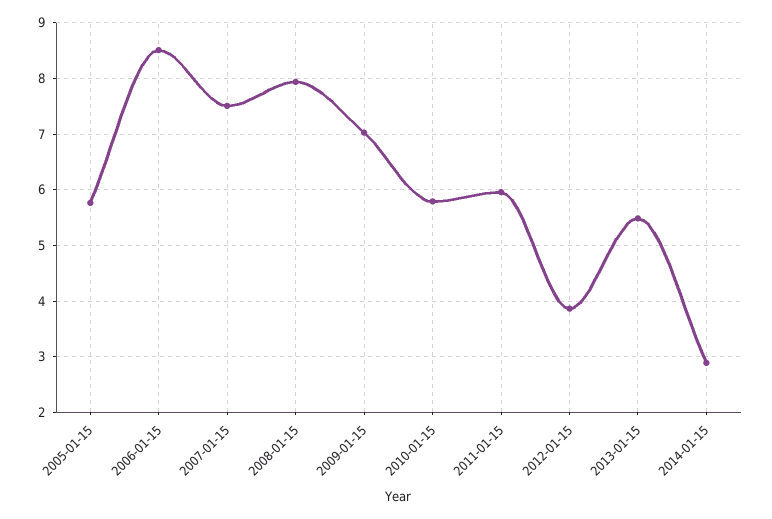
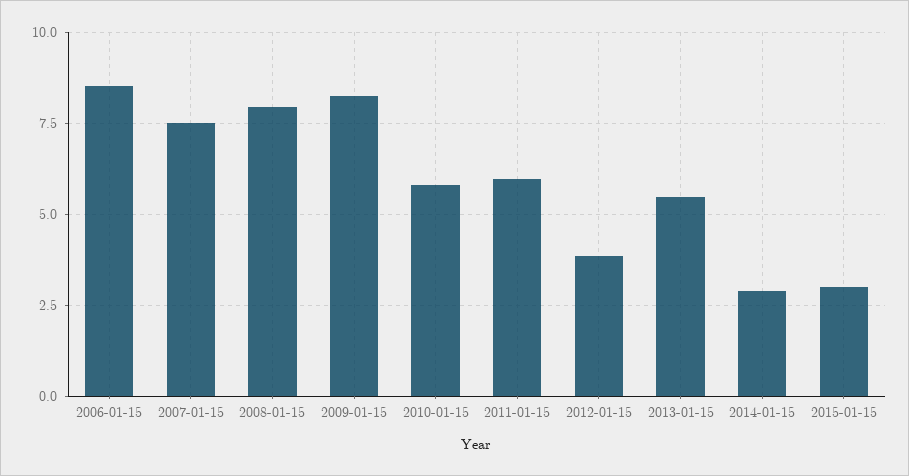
2005-01-15: 5.8 -> none
2009-01-15: 7 -> 8.25
2015-01-15: none -> 3

